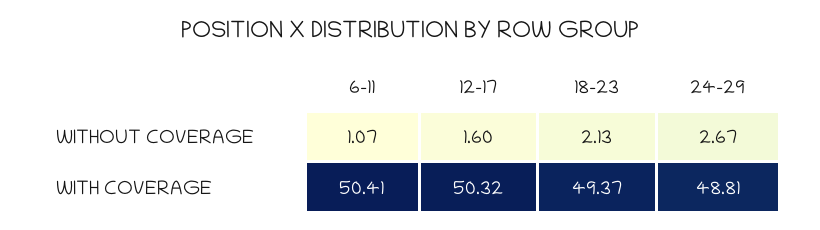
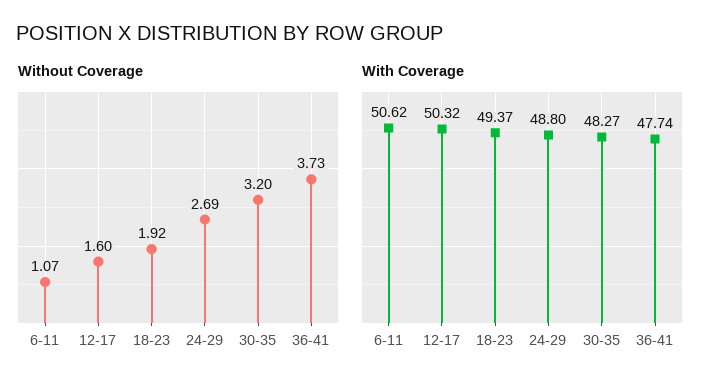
WITHOUT COVERAGE, 18-23: 2.13 -> 1.92
WITHOUT COVERAGE, 24-29: 2.67 -> 2.69
WITH COVERAGE, 6-11: 50.41 -> 50.62
WITH COVERAGE, 24-29: 48.81 -> 48.8
WITHOUT COVERAGE, 30-35: none -> 3.2
WITHOUT COVERAGE, 36-41: none -> 3.73
WITH COVERAGE, 30-35: none -> 48.27
WITH COVERAGE, 36-41: none -> 47.74

